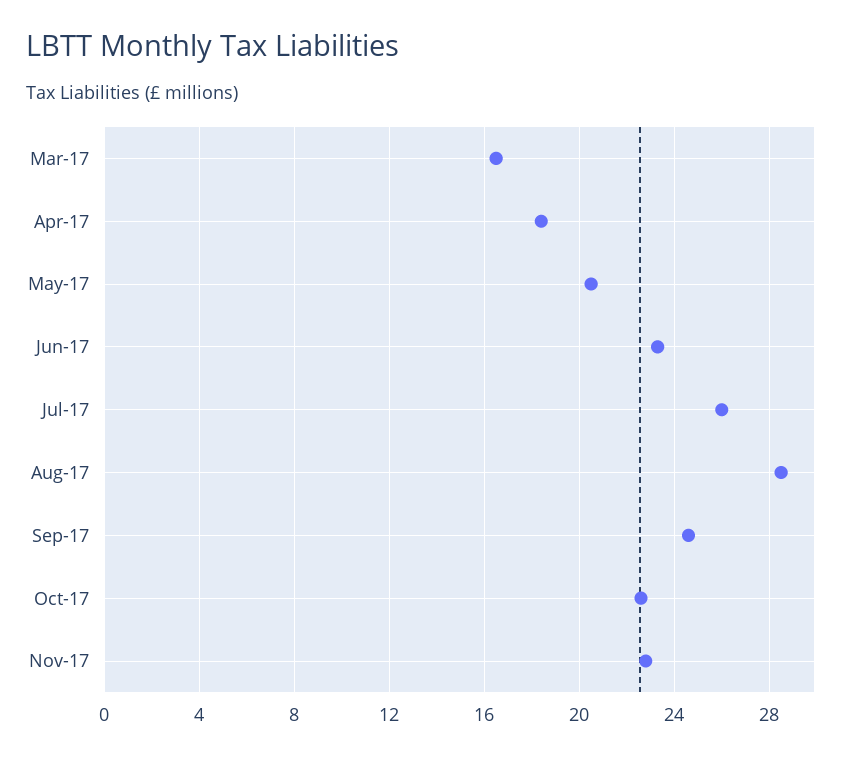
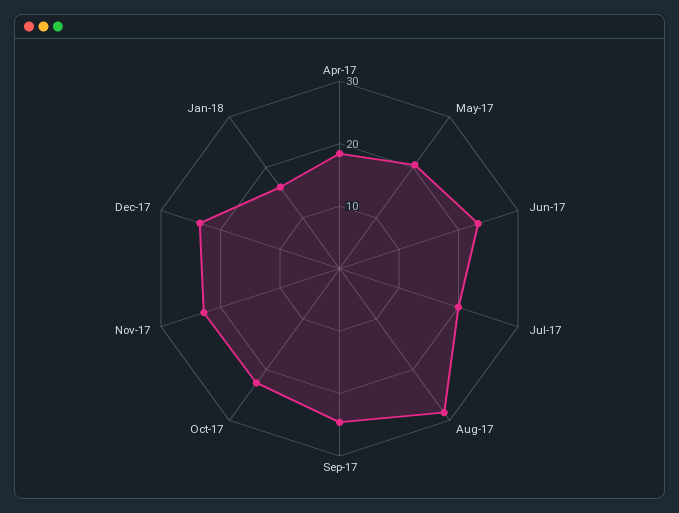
Mar-17: 16.5 -> none
Jul-17: 26 -> 20
Dec-17: none -> 24
Jan-18: none -> 16

